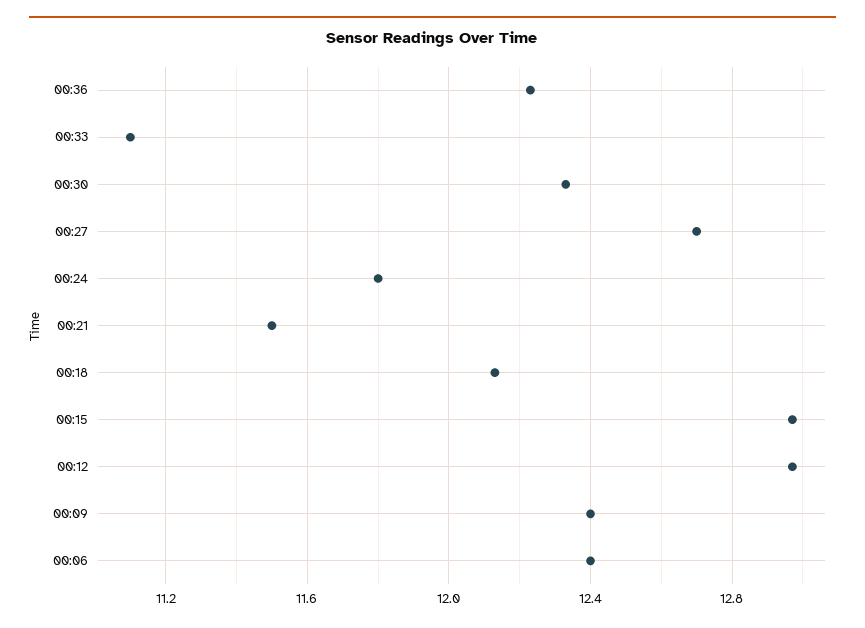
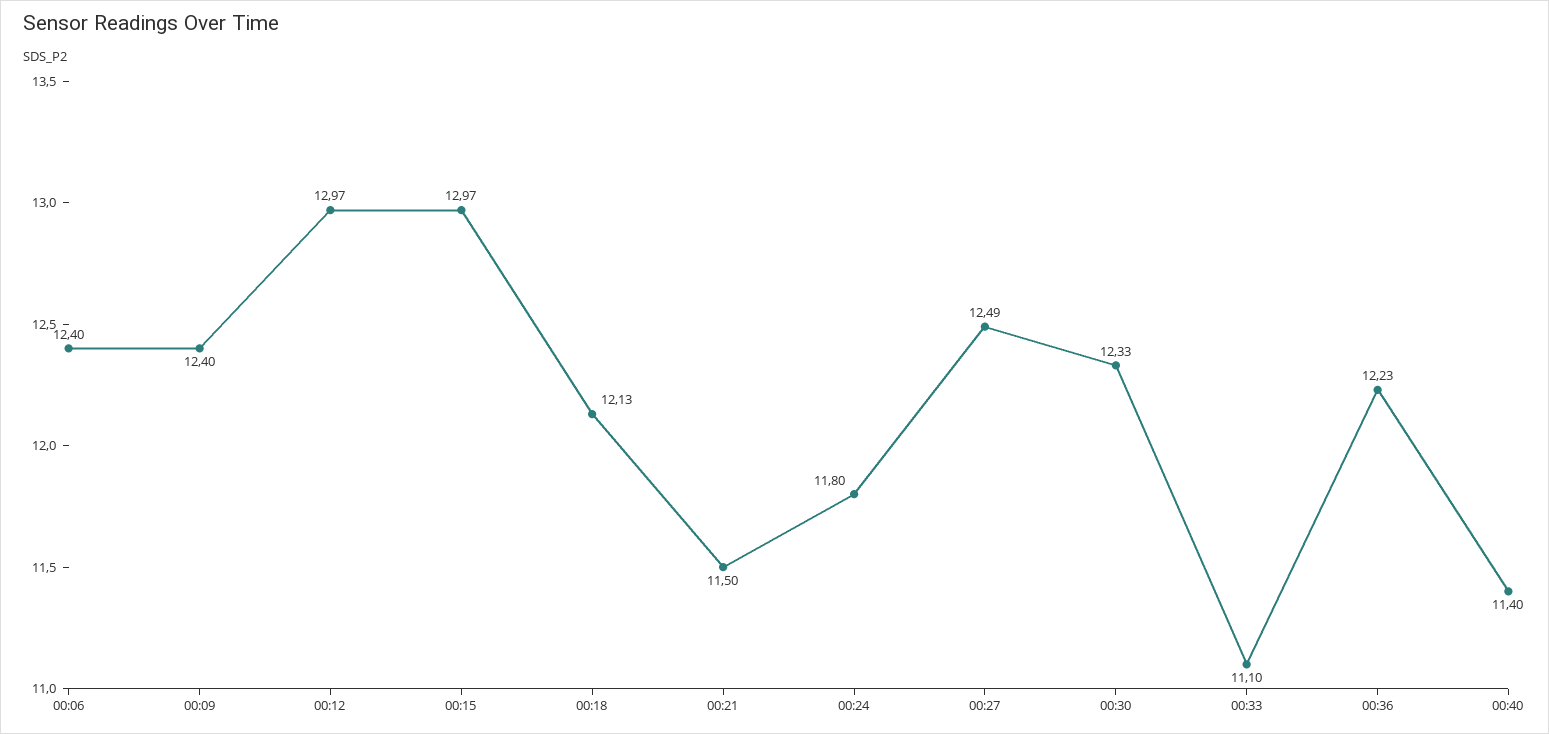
00:27: 12.7 -> 12.49
00:40: none -> 11.4

